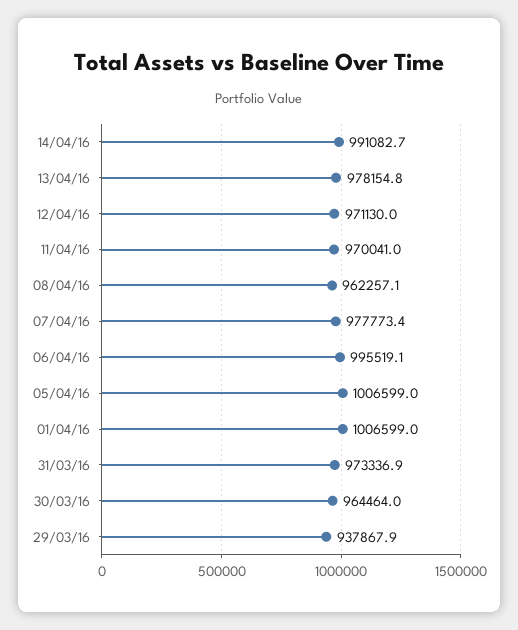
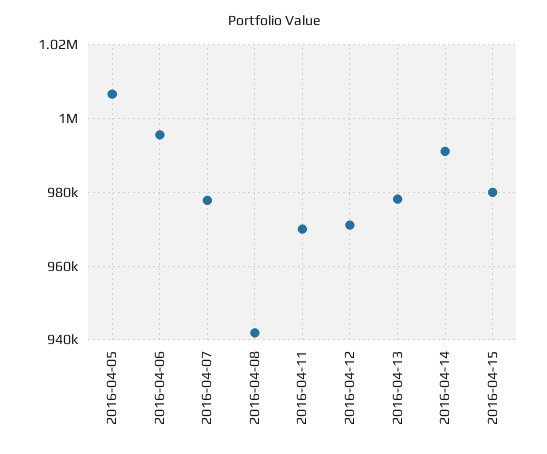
08/04/16: 962257.1 -> 942000
01/04/16: 1006599 -> none
31/03/16: 973336.9 -> none
30/03/16: 964464 -> none
29/03/16: 937867.9 -> none
2016-04-15: none -> 980000

